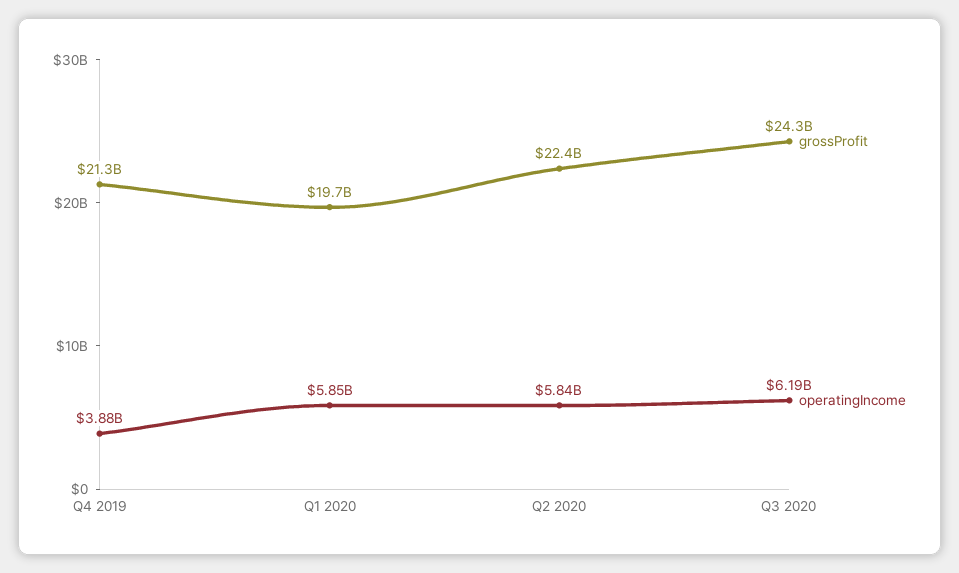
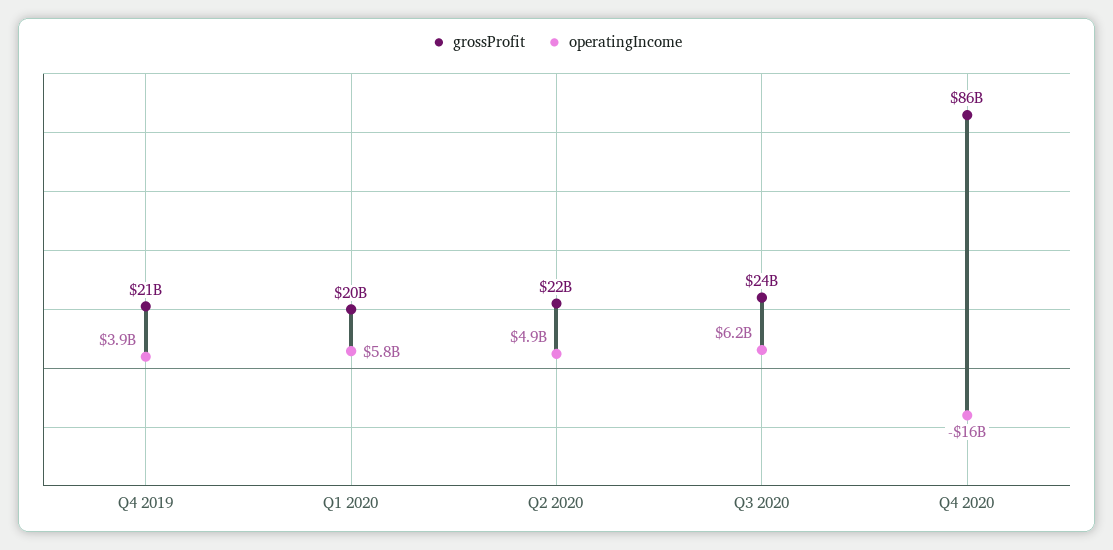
operatingIncome, Q2 2020: 5840000000 -> 4900000000
grossProfit, Q4 2020: none -> 86000000000
operatingIncome, Q4 2020: none -> -16000000000

